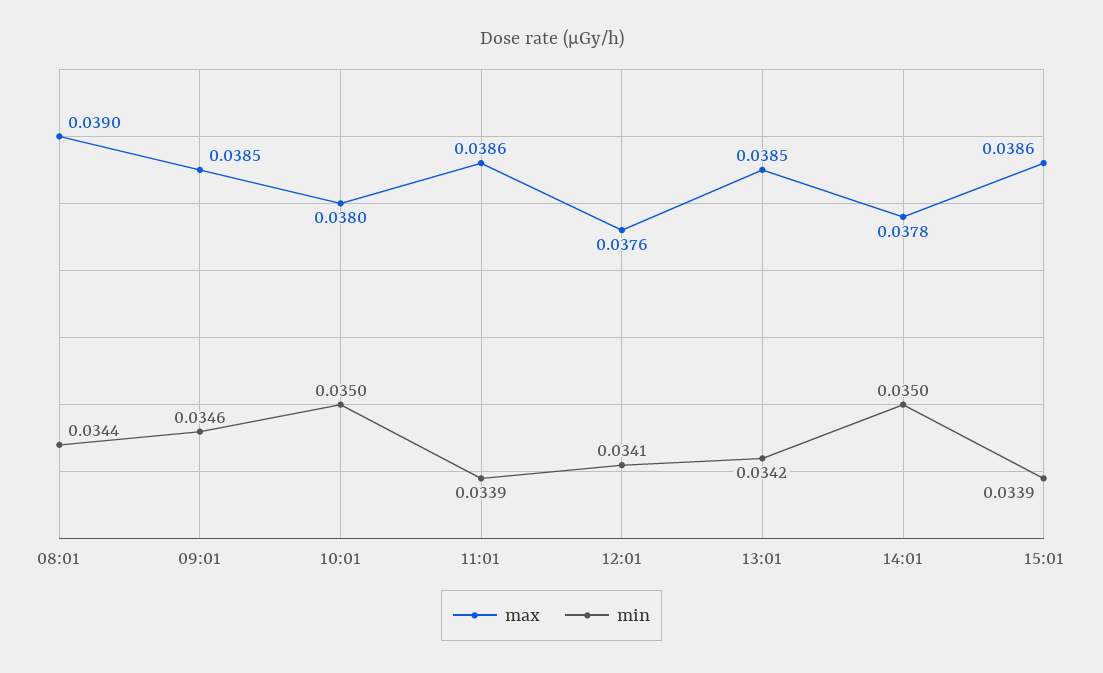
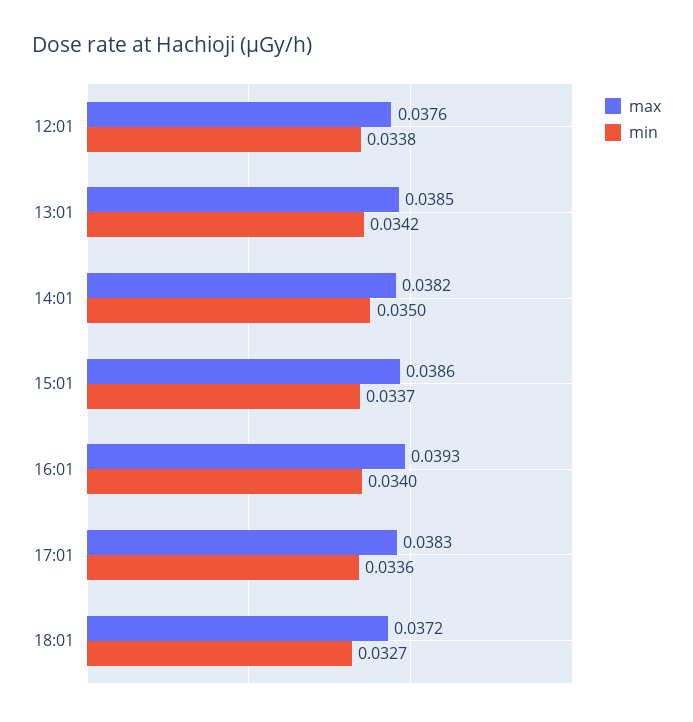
max, 08:01: 0.039 -> none
min, 08:01: 0.0344 -> none
max, 09:01: 0.0385 -> none
min, 09:01: 0.0346 -> none
max, 10:01: 0.038 -> none
min, 10:01: 0.035 -> none
max, 11:01: 0.0386 -> none
min, 11:01: 0.0339 -> none
min, 12:01: 0.0341 -> 0.0338
max, 14:01: 0.0378 -> 0.0382
min, 15:01: 0.0339 -> 0.0337
max, 16:01: none -> 0.0393
min, 16:01: none -> 0.034
max, 17:01: none -> 0.0383
min, 17:01: none -> 0.0336
max, 18:01: none -> 0.0372
min, 18:01: none -> 0.0327

